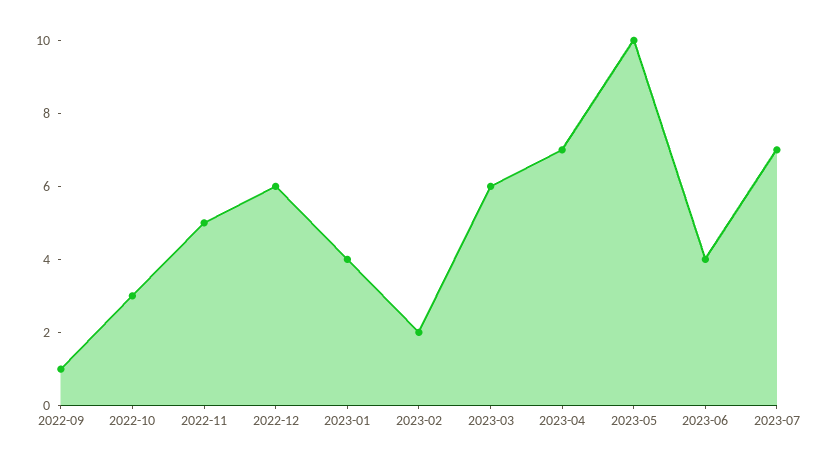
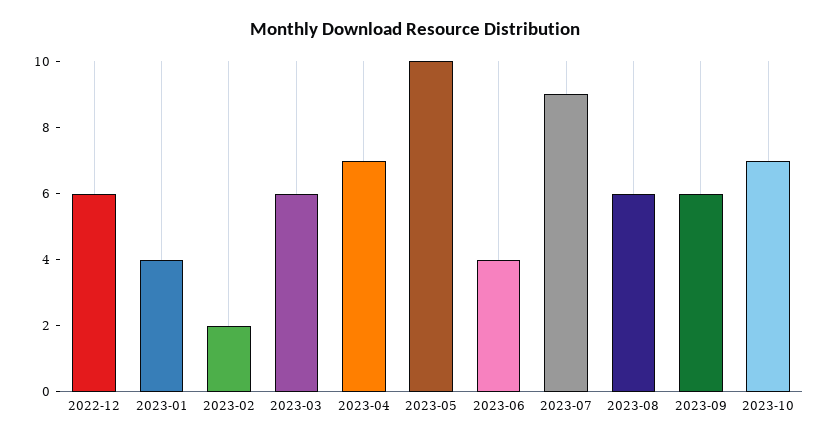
2022-09: 1 -> none
2022-10: 3 -> none
2022-11: 5 -> none
2023-07: 7 -> 9
2023-08: none -> 6
2023-09: none -> 6
2023-10: none -> 7

